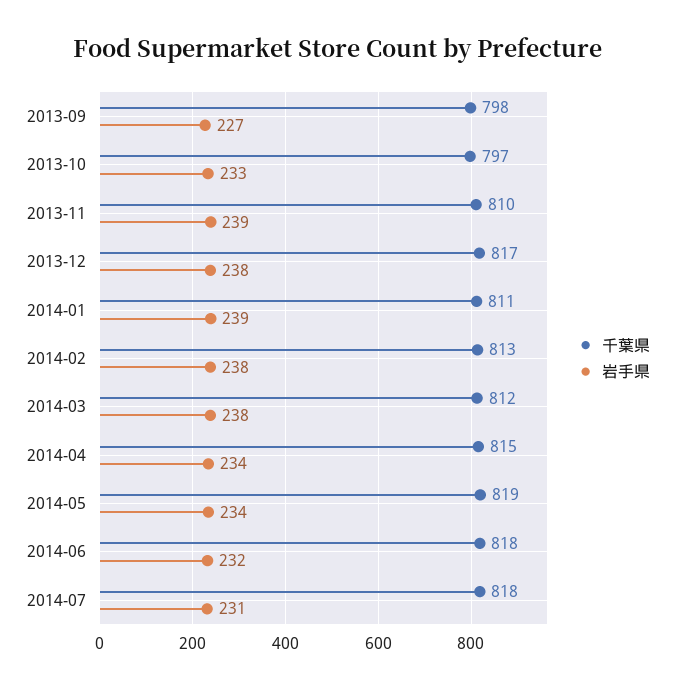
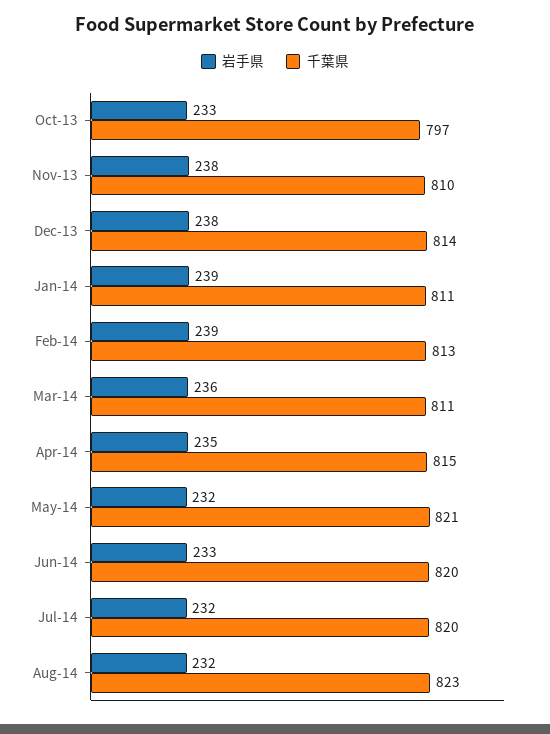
千葉県, 2013-09: 798 -> none
岩手県, 2013-09: 227 -> none
岩手県, 2013-11: 239 -> 238
千葉県, 2013-12: 817 -> 814
岩手県, 2014-02: 238 -> 239
千葉県, 2014-03: 812 -> 811
岩手県, 2014-03: 238 -> 236
岩手県, 2014-04: 234 -> 235
千葉県, 2014-05: 819 -> 821
岩手県, 2014-05: 234 -> 232
千葉県, 2014-06: 818 -> 820
岩手県, 2014-06: 232 -> 233
千葉県, 2014-07: 818 -> 820
岩手県, 2014-07: 231 -> 232
岩手県, Aug-14: none -> 232
千葉県, Aug-14: none -> 823

